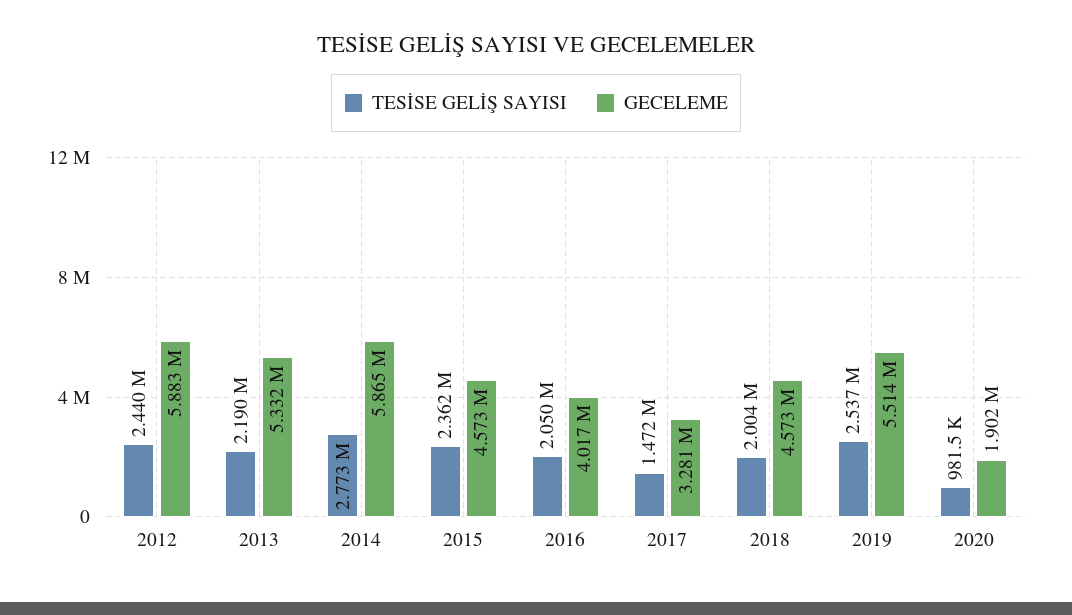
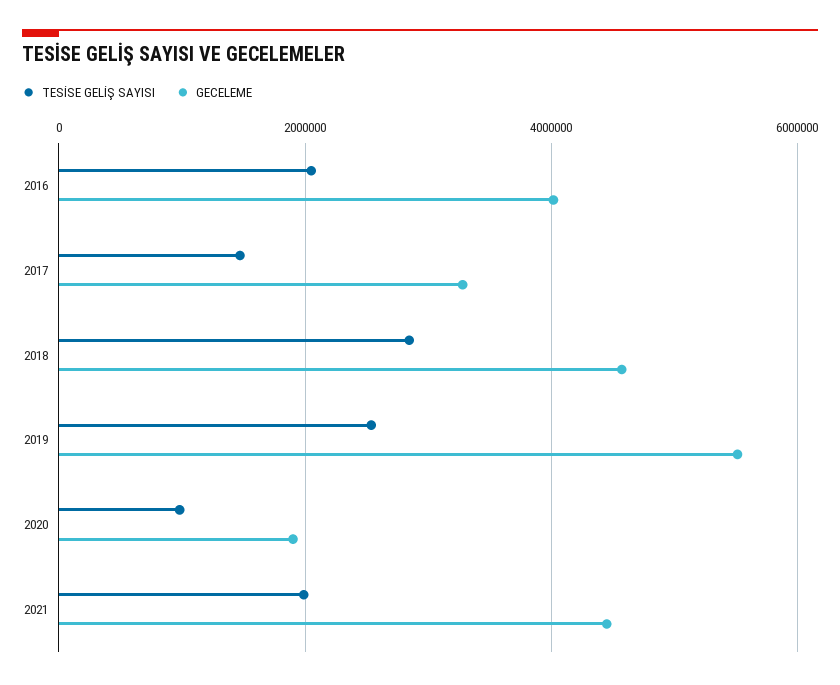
TESİSE GELİŞ SAYISI, 2012: 2440000 -> none
GECELEME, 2012: 5883000 -> none
TESİSE GELİŞ SAYISI, 2013: 2190000 -> none
GECELEME, 2013: 5332000 -> none
TESİSE GELİŞ SAYISI, 2014: 2773000 -> none
GECELEME, 2014: 5865000 -> none
TESİSE GELİŞ SAYISI, 2015: 2362000 -> none
GECELEME, 2015: 4573000 -> none
TESİSE GELİŞ SAYISI, 2018: 2004000 -> 2800000
TESİSE GELİŞ SAYISI, 2021: none -> 2000000
GECELEME, 2021: none -> 4400000

